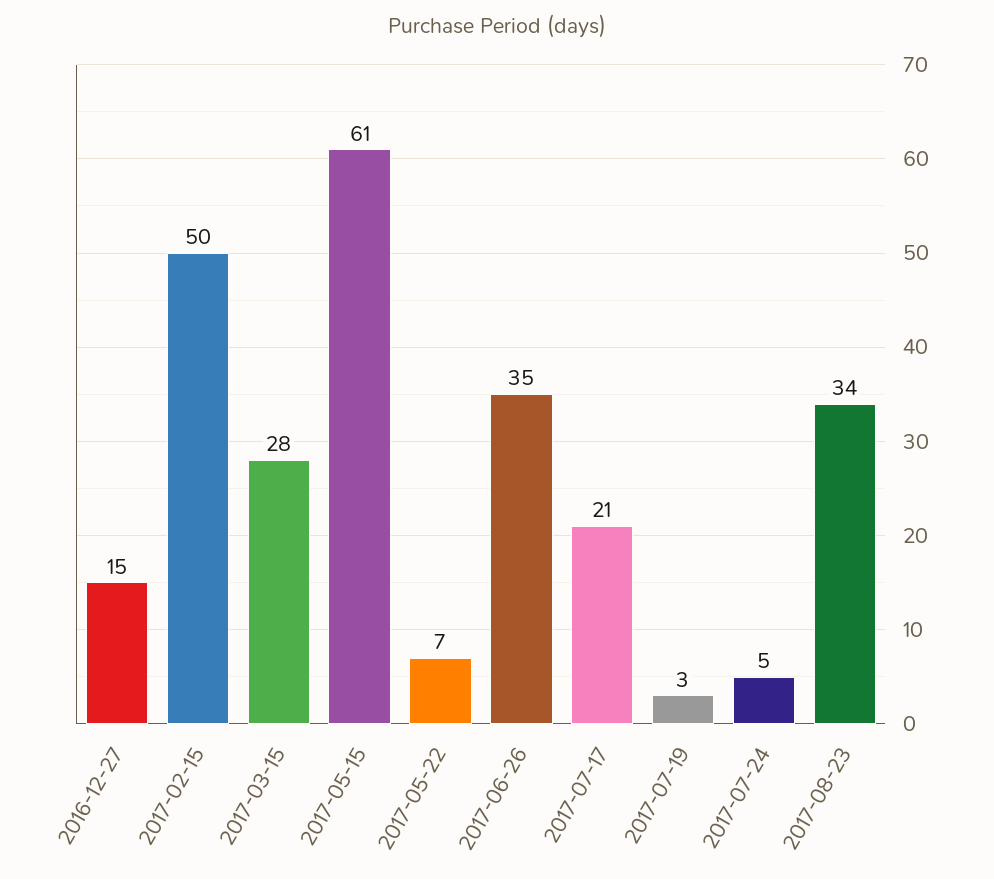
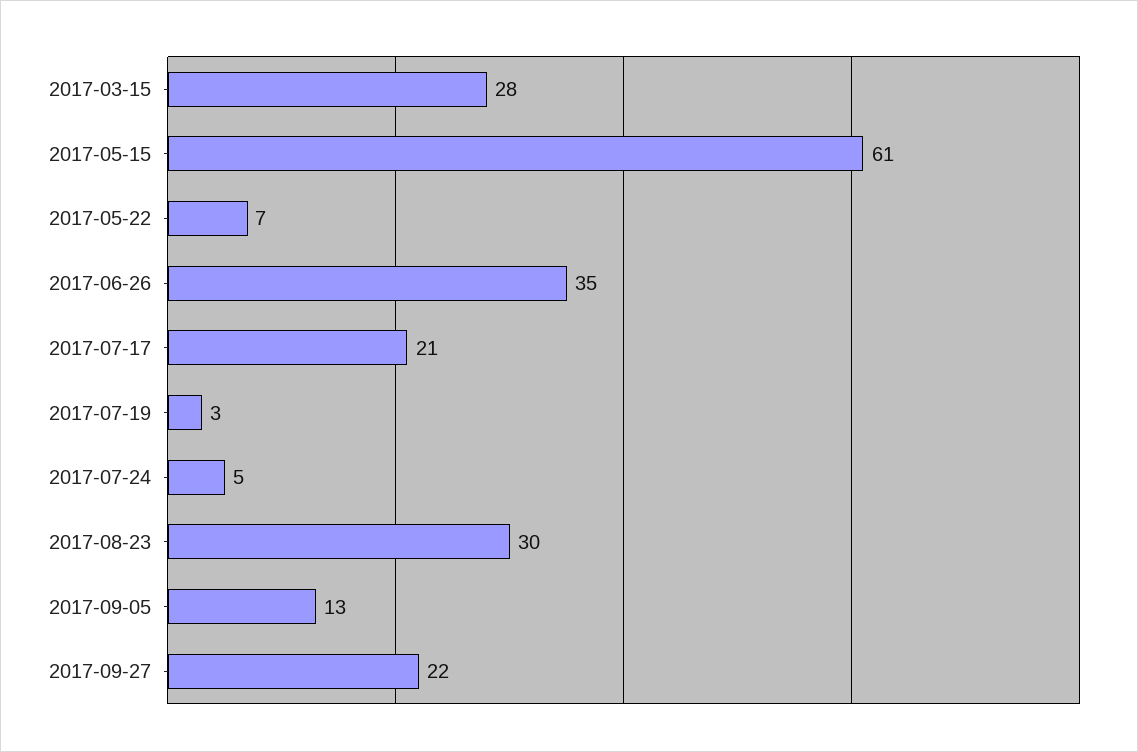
2016-12-27: 15 -> none
2017-02-15: 50 -> none
2017-08-23: 34 -> 30
2017-09-05: none -> 13
2017-09-27: none -> 22

